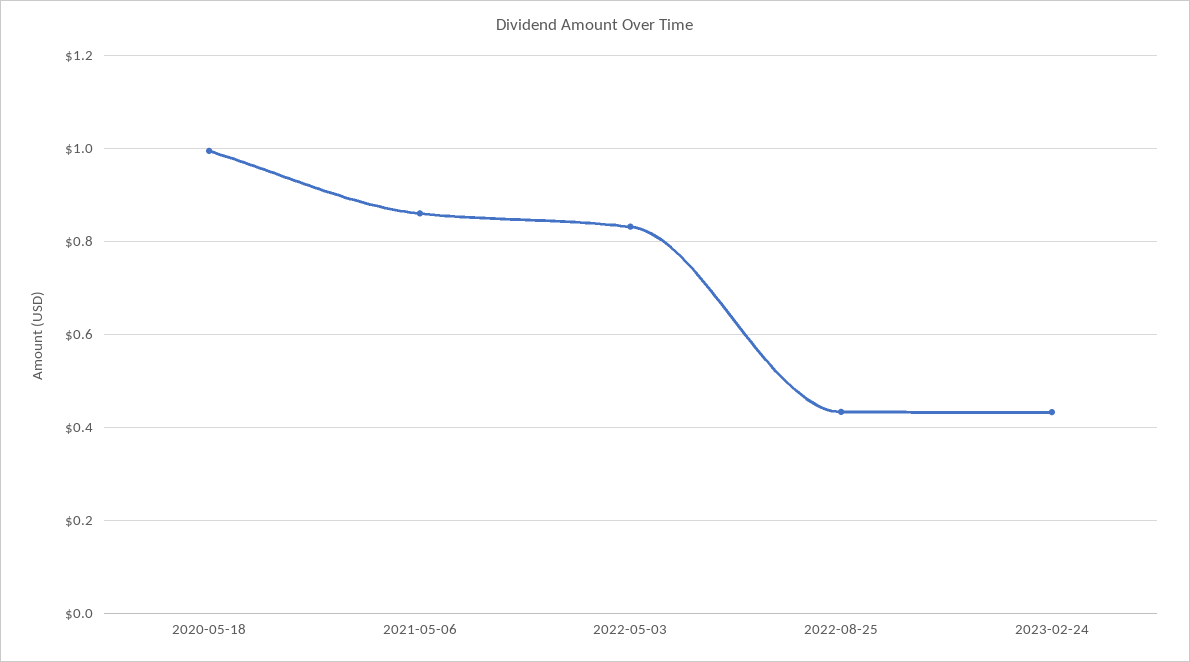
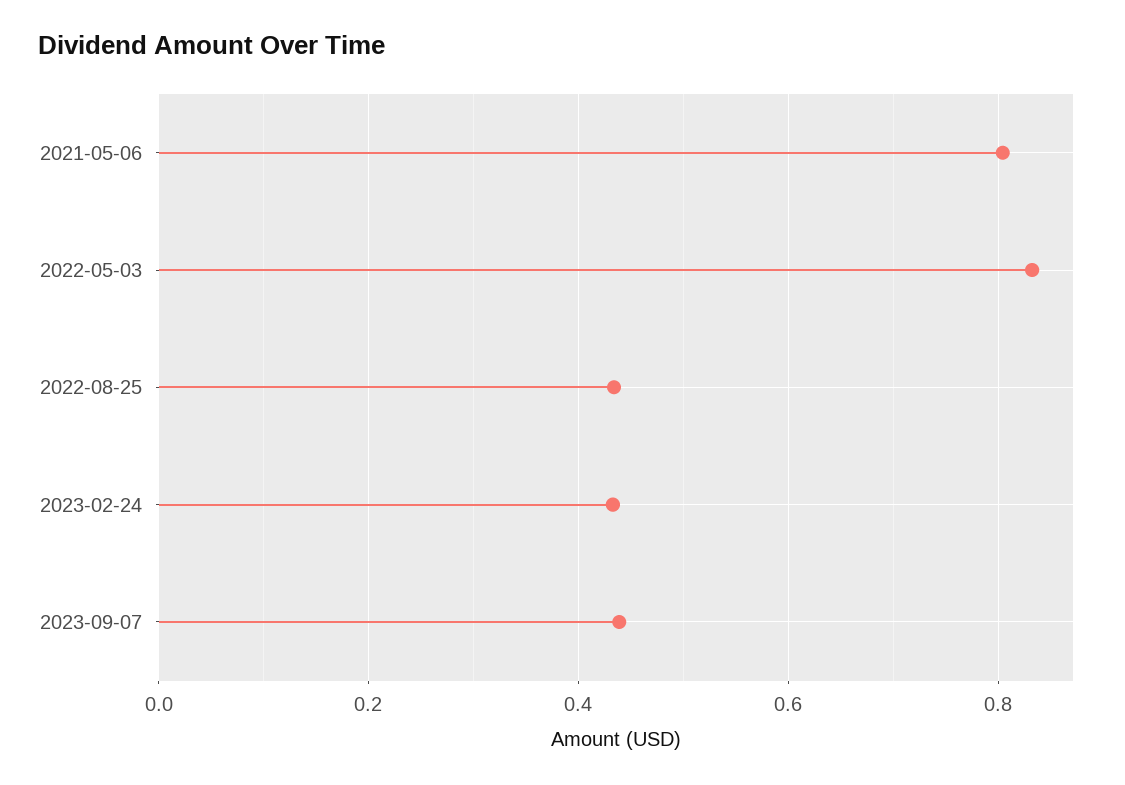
2020-05-18: 1 -> none
2021-05-06: 0.86 -> 0.8
2023-09-07: none -> 0.44

